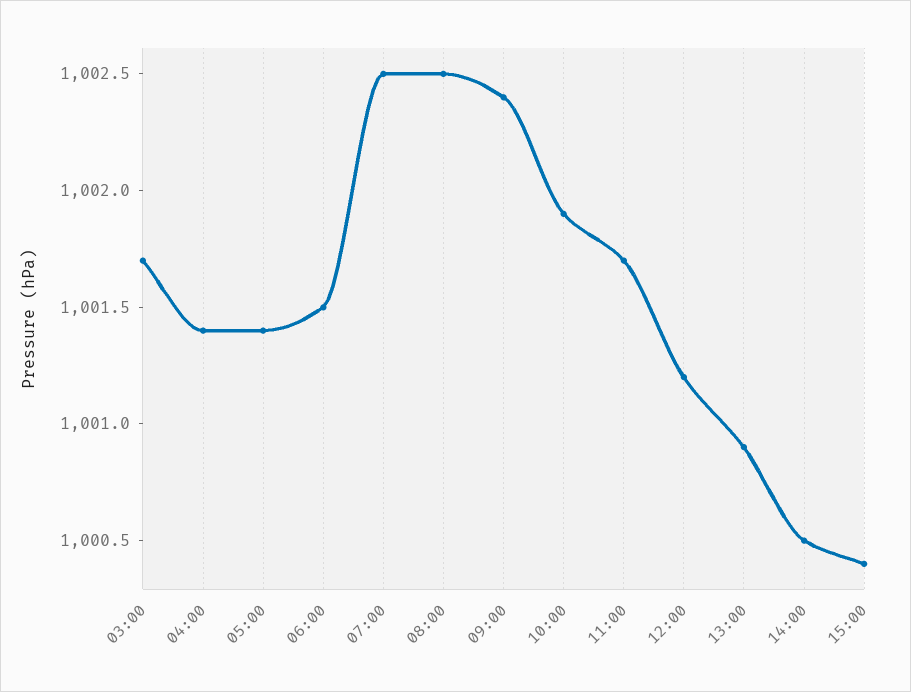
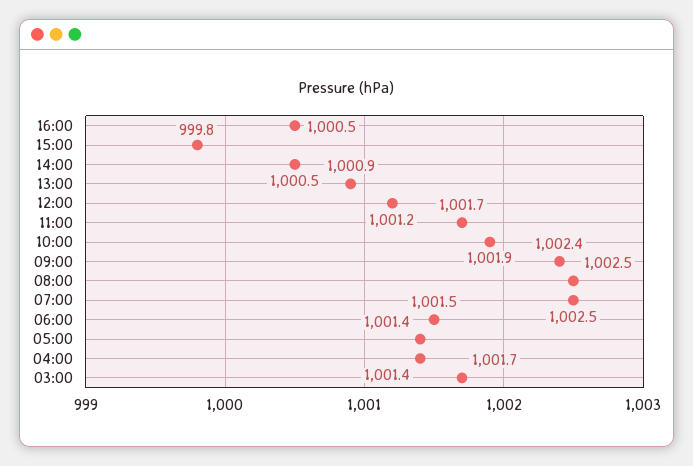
15:00: 1000.4 -> 999.8
16:00: none -> 1000.5

